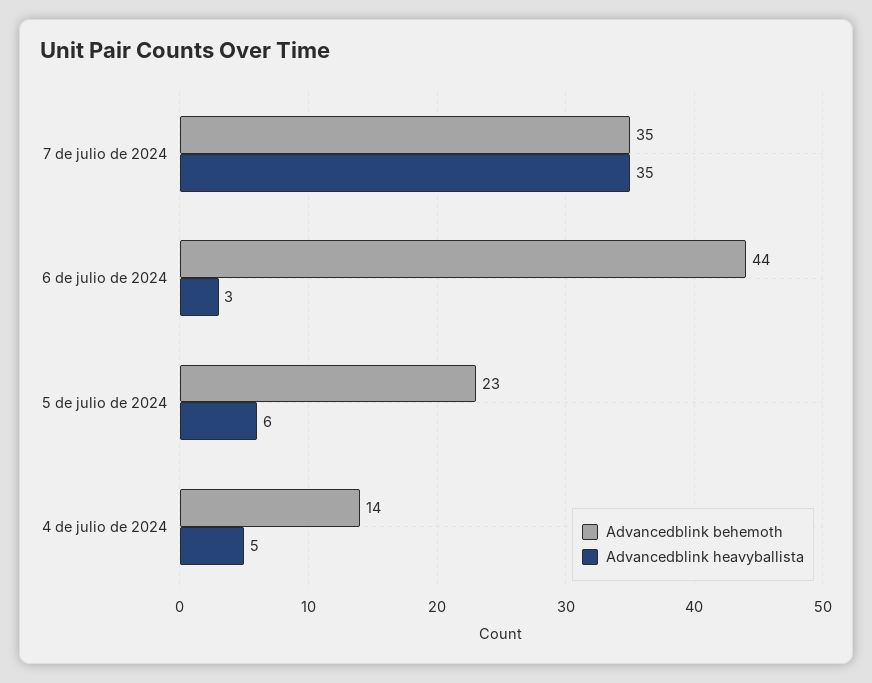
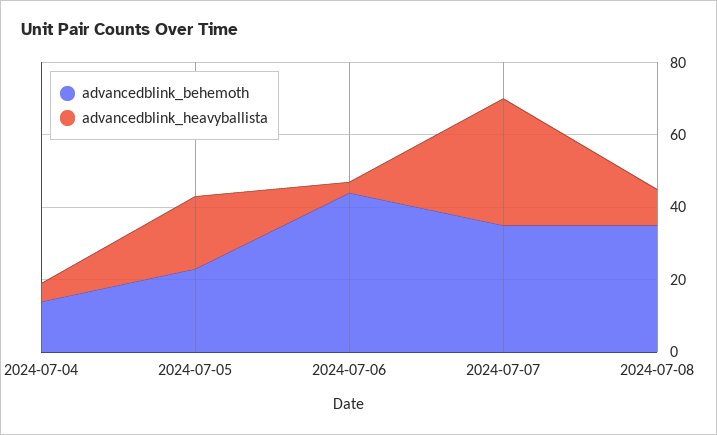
Advancedblink heavyballista, 5 de julio de 2024: 6 -> 20
Advancedblink behemoth, 2024-07-08: none -> 35
Advancedblink heavyballista, 2024-07-08: none -> 10

